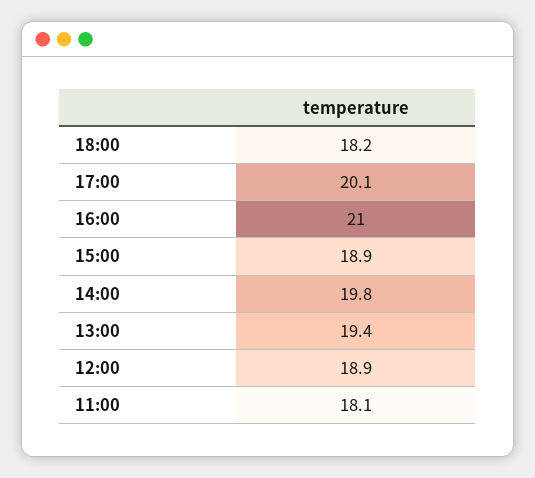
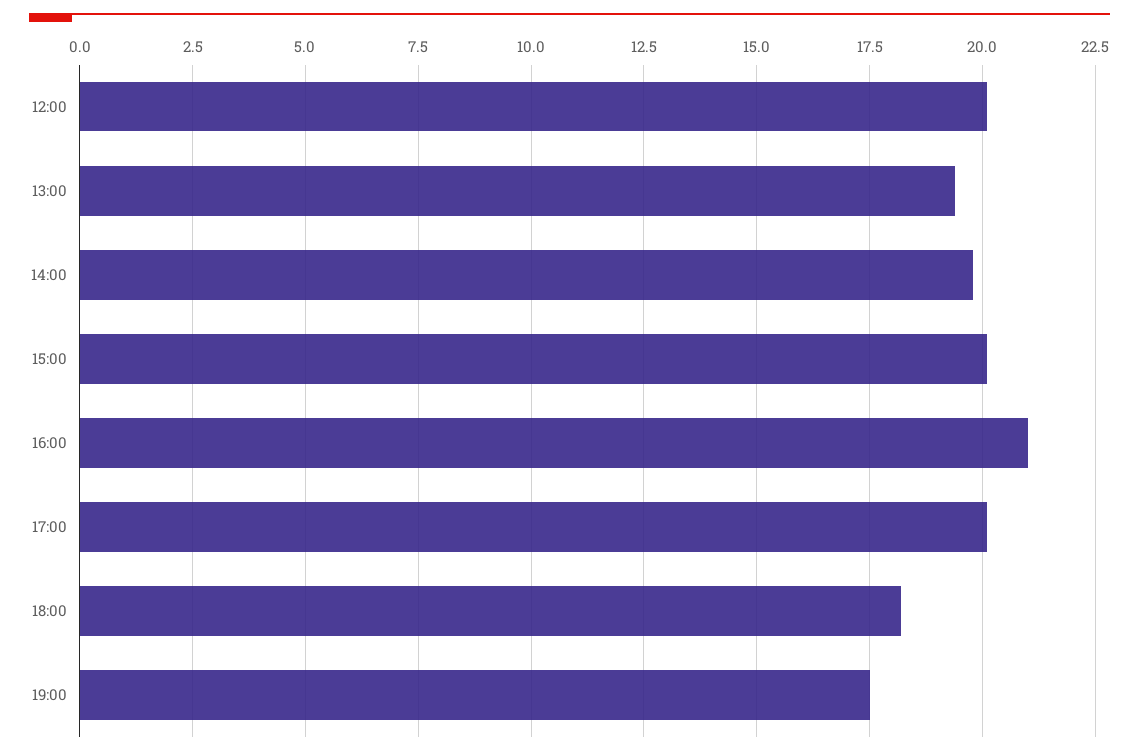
15:00: 18.9 -> 20
12:00: 18.9 -> 20
11:00: 18.1 -> none
19:00: none -> 17.5

